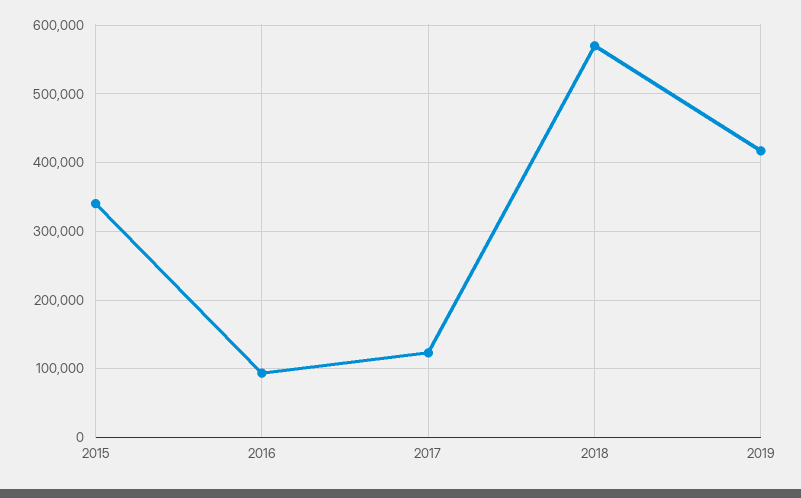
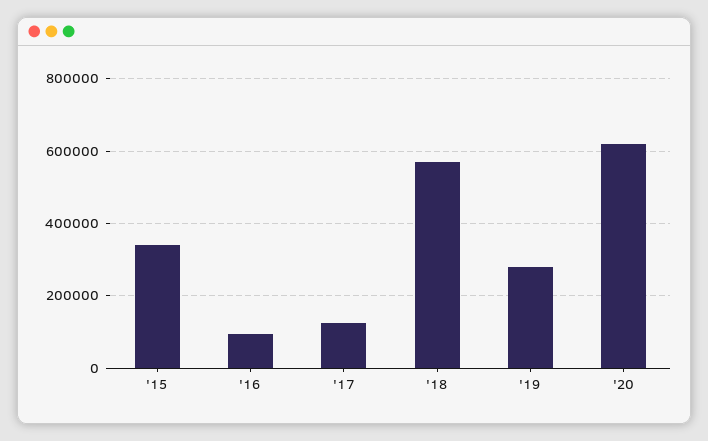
2019: 420000 -> 280000
'20: none -> 620000

